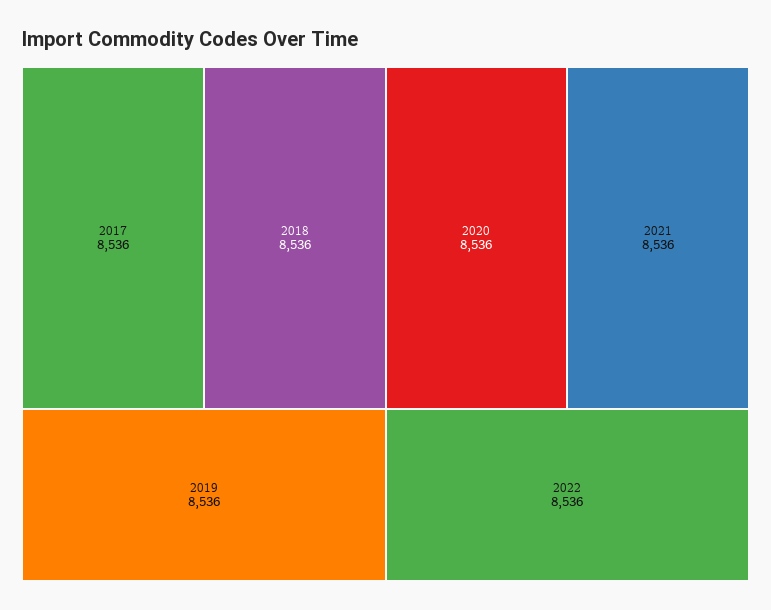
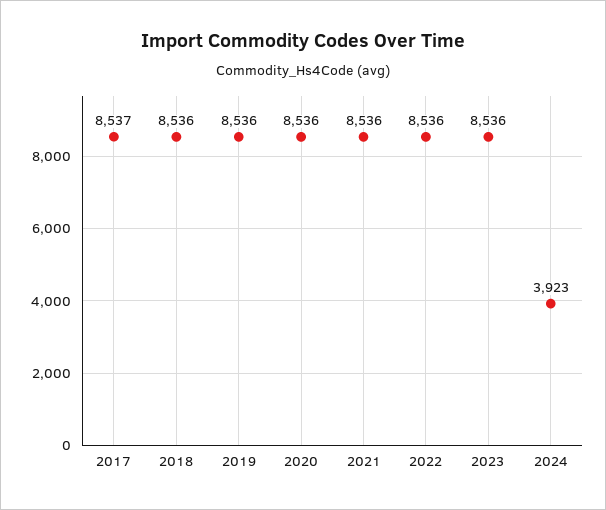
2017: 8536 -> 8537
2023: none -> 8536
2024: none -> 3923

